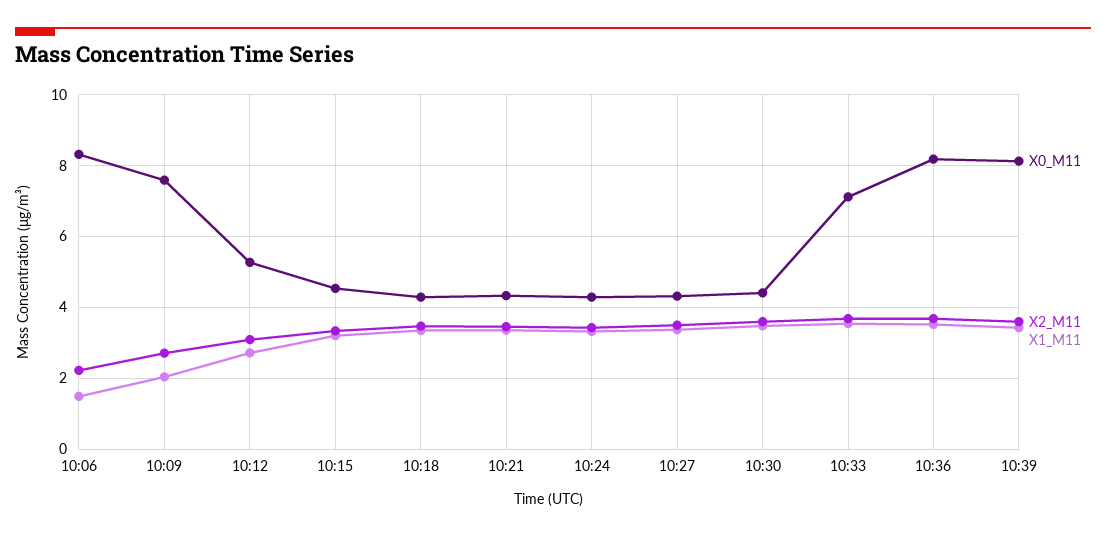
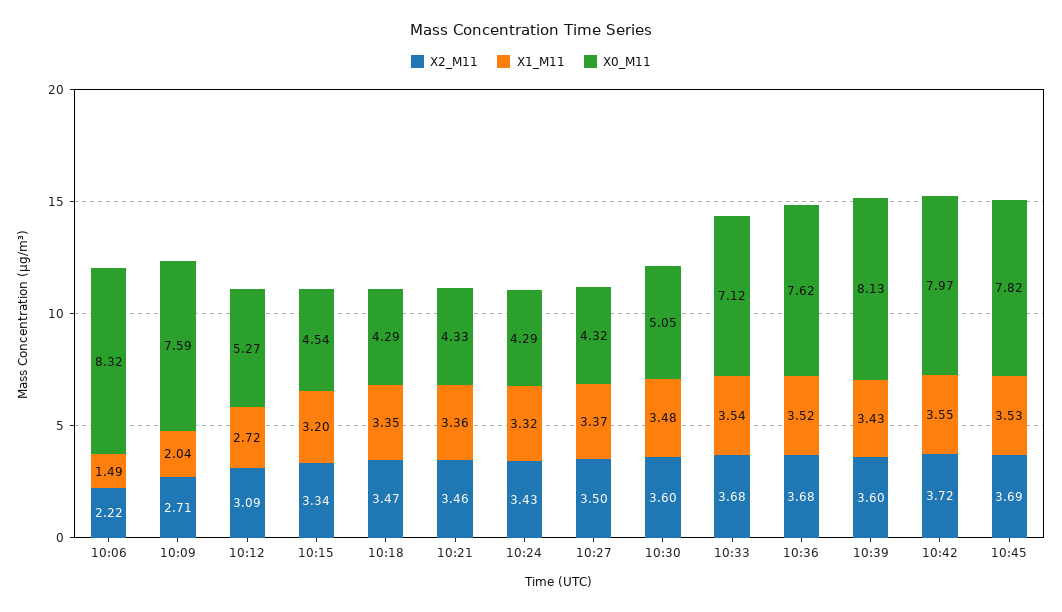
X0_M11, 10:30: 4.4 -> 5.05
X0_M11, 10:36: 8.2 -> 7.62
X2_M11, 10:42: none -> 3.72
X1_M11, 10:42: none -> 3.55
X0_M11, 10:42: none -> 7.97
X2_M11, 10:45: none -> 3.69
X1_M11, 10:45: none -> 3.53
X0_M11, 10:45: none -> 7.82

